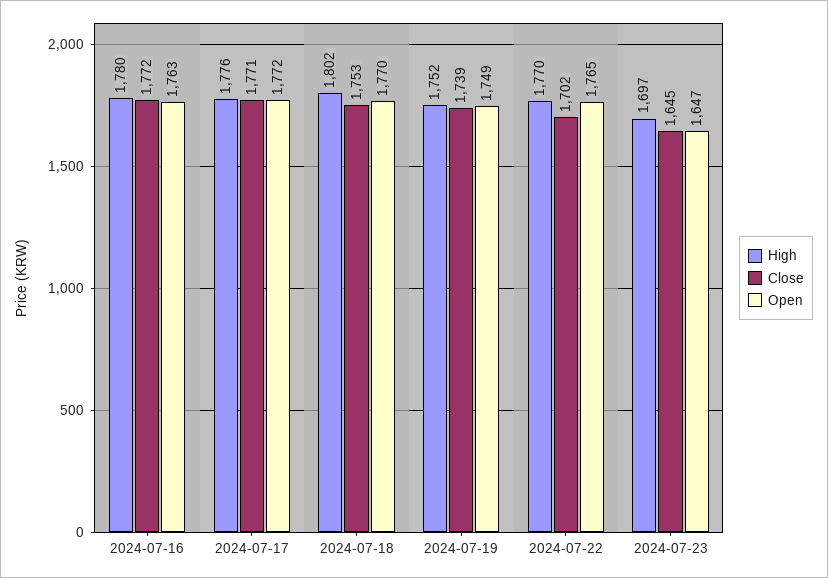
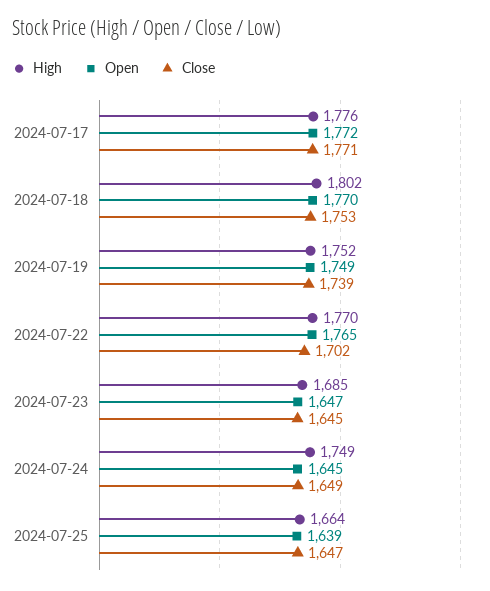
High, 2024-07-16: 1780 -> none
Close, 2024-07-16: 1772 -> none
Open, 2024-07-16: 1763 -> none
High, 2024-07-23: 1697 -> 1685
High, 2024-07-24: none -> 1749
Open, 2024-07-24: none -> 1645
Close, 2024-07-24: none -> 1649
High, 2024-07-25: none -> 1664
Open, 2024-07-25: none -> 1639
Close, 2024-07-25: none -> 1647

